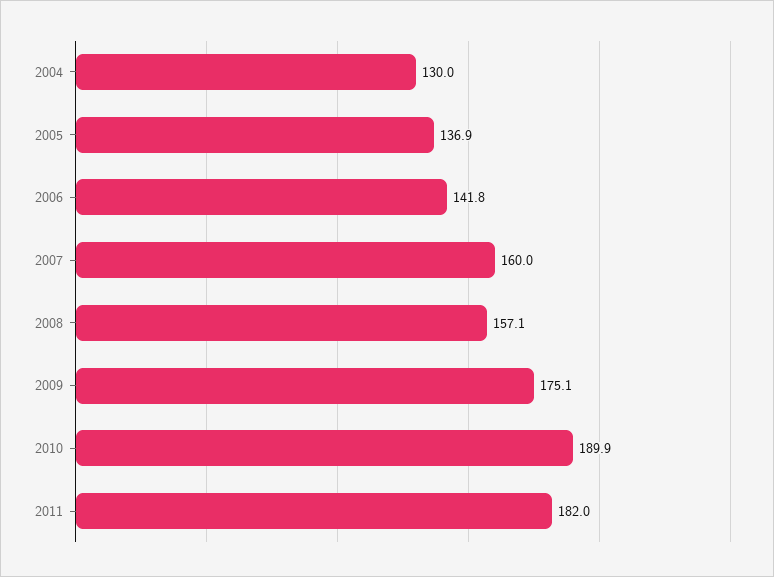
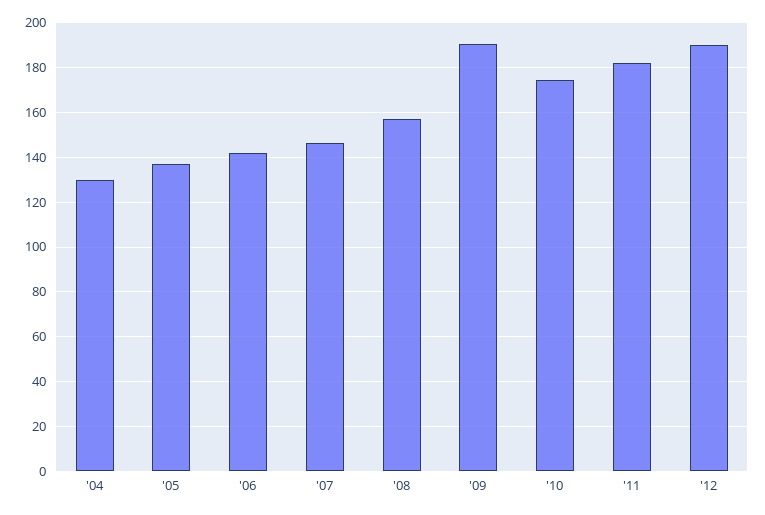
2007: 160 -> 145
2009: 175.1 -> 190
2010: 189.9 -> 175
'12: none -> 190

